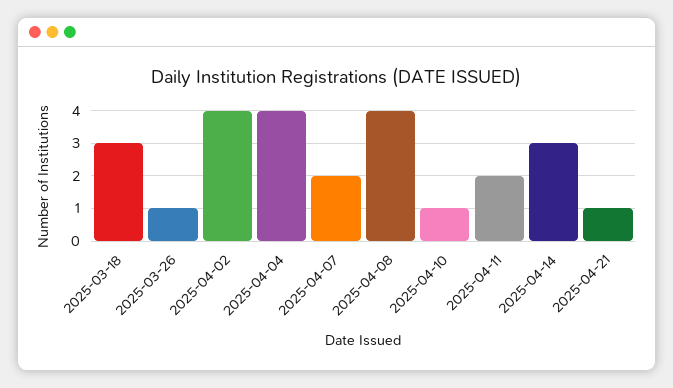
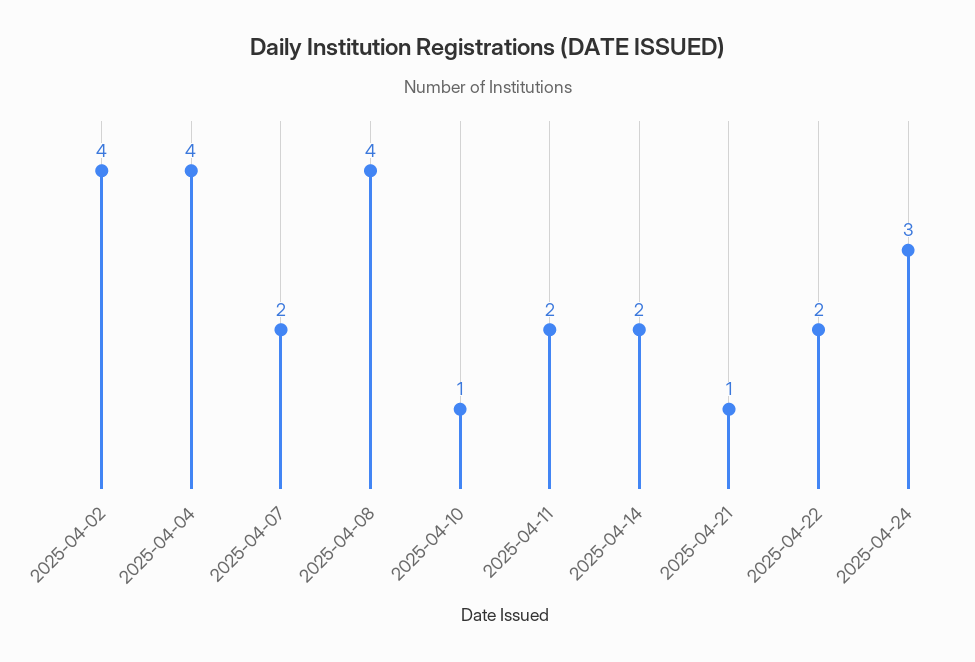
2025-03-18: 3 -> none
2025-03-26: 1 -> none
2025-04-14: 3 -> 2
2025-04-22: none -> 2
2025-04-24: none -> 3

